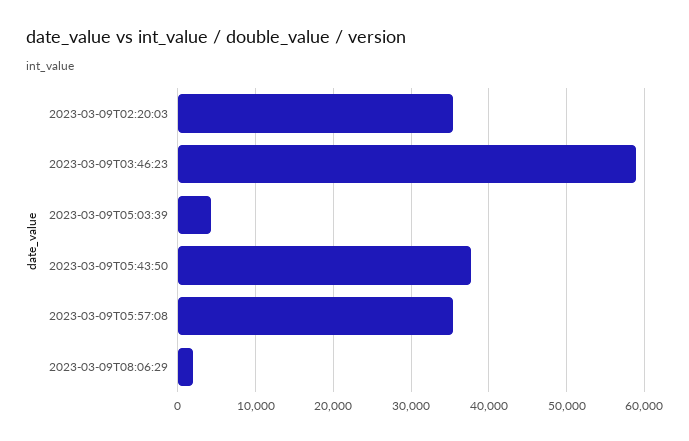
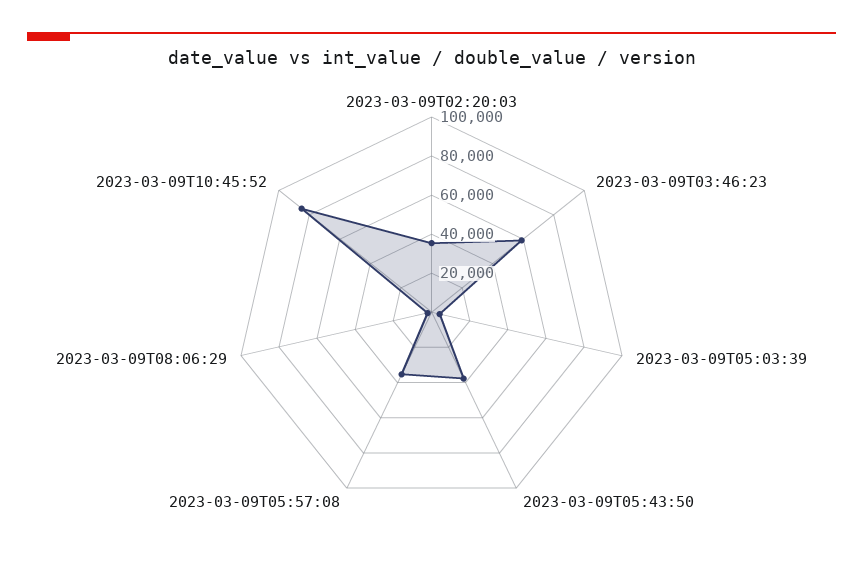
2023-03-09T10:45:52: none -> 85000

